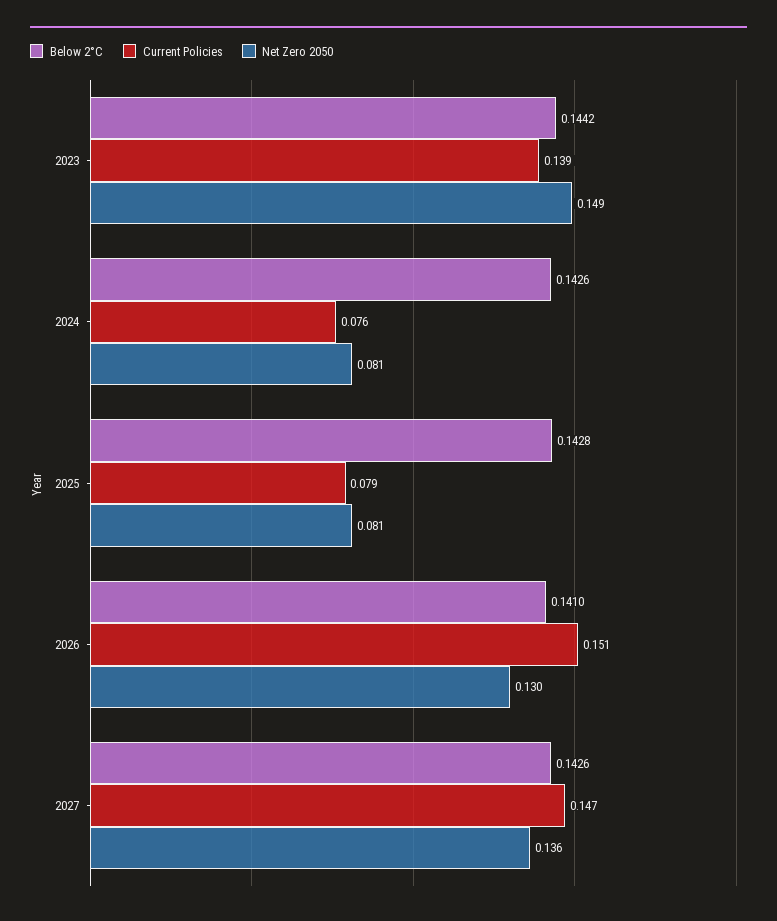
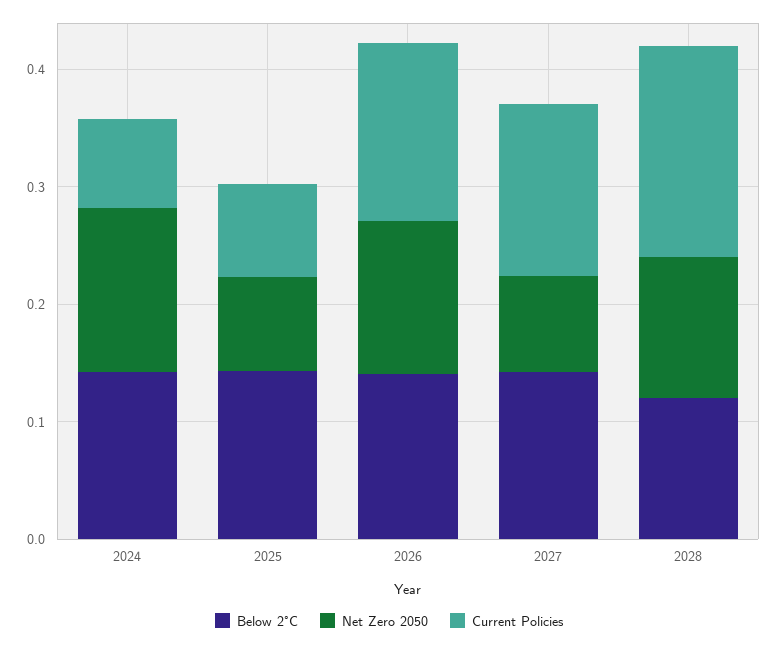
Below 2°C, 2023: 0.1442 -> none
Current Policies, 2023: 0.139 -> none
Net Zero 2050, 2023: 0.149 -> none
Net Zero 2050, 2024: 0.081 -> 0.14
Net Zero 2050, 2027: 0.136 -> 0.08
Below 2°C, 2028: none -> 0.12
Net Zero 2050, 2028: none -> 0.12
Current Policies, 2028: none -> 0.18

